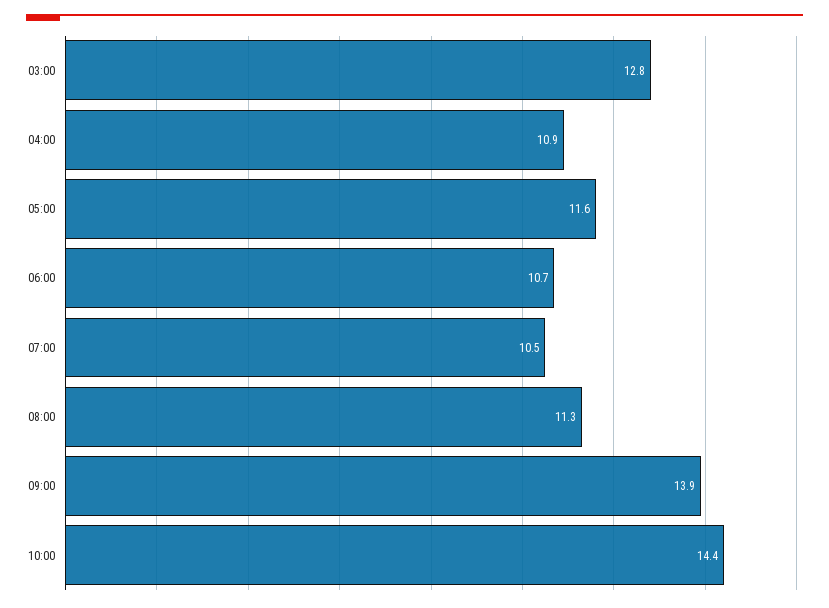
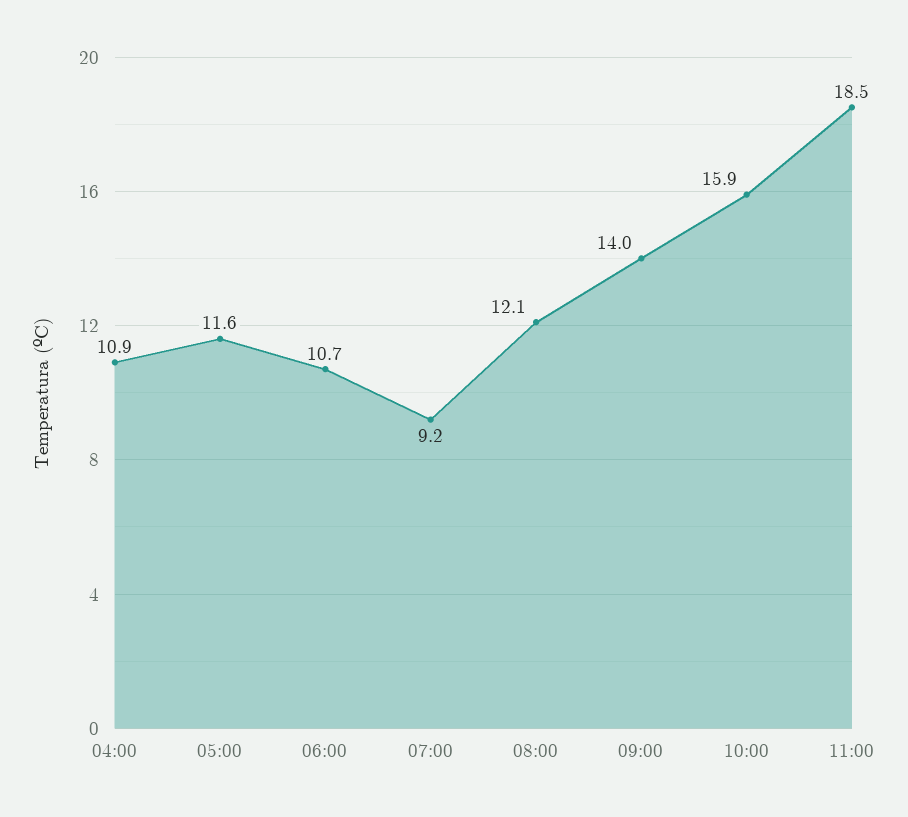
03:00: 12.8 -> none
07:00: 10.5 -> 9.2
08:00: 11.3 -> 12.1
09:00: 13.9 -> 14
10:00: 14.4 -> 15.9
11:00: none -> 18.5

